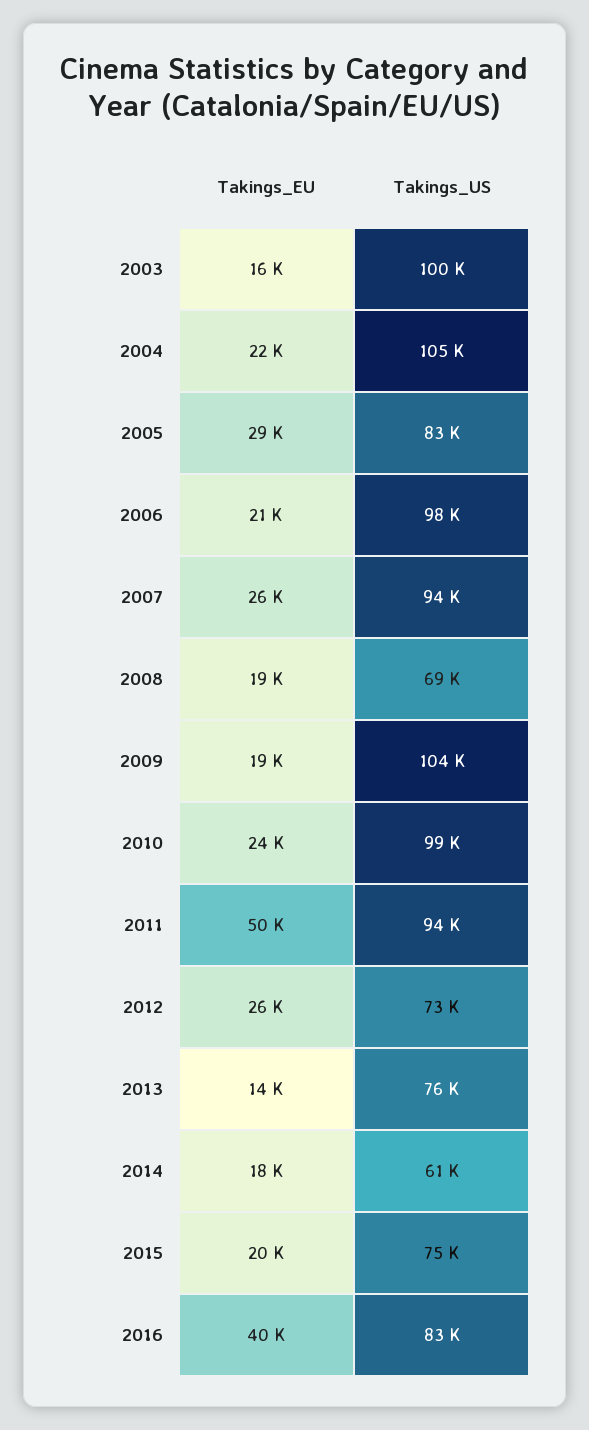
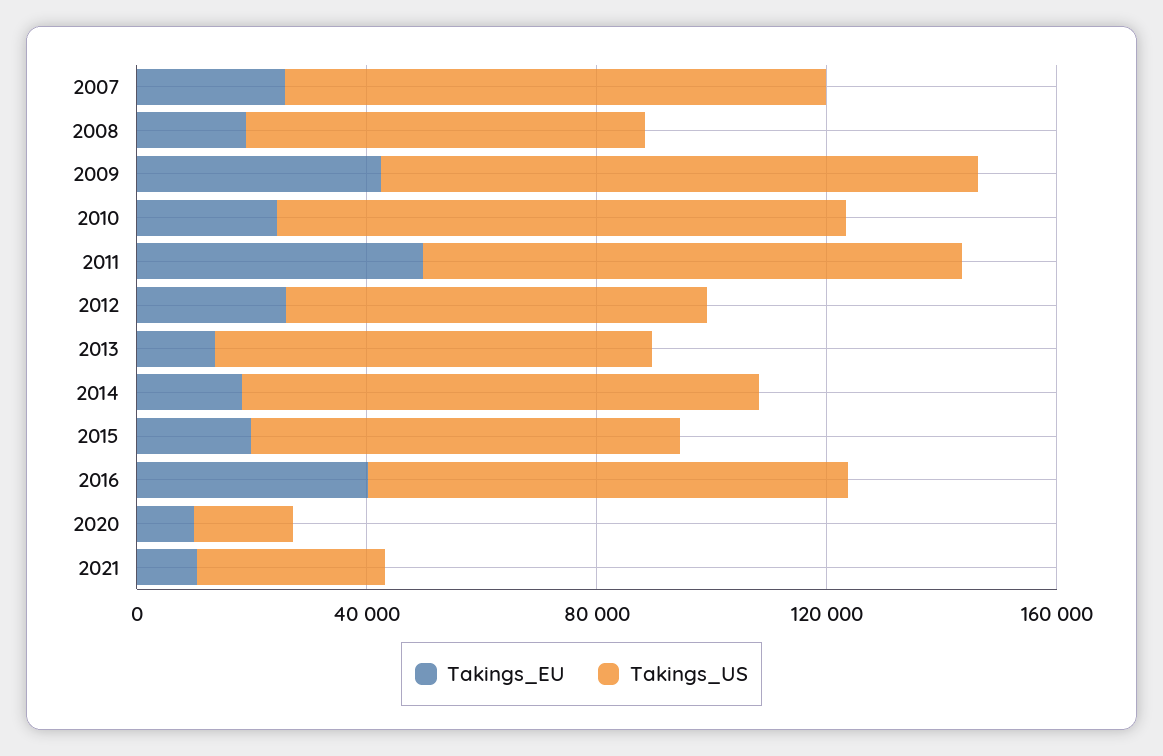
Takings_EU, 2003: 16000 -> none
Takings_US, 2003: 100000 -> none
Takings_EU, 2004: 22000 -> none
Takings_US, 2004: 105000 -> none
Takings_EU, 2005: 29000 -> none
Takings_US, 2005: 83000 -> none
Takings_EU, 2006: 21000 -> none
Takings_US, 2006: 98000 -> none
Takings_EU, 2009: 19000 -> 40000
Takings_US, 2014: 61000 -> 90000
Takings_EU, 2020: none -> 10000
Takings_US, 2020: none -> 20000
Takings_EU, 2021: none -> 10000
Takings_US, 2021: none -> 30000

